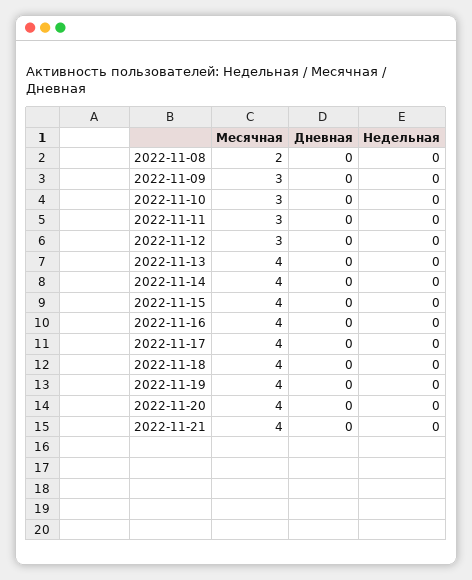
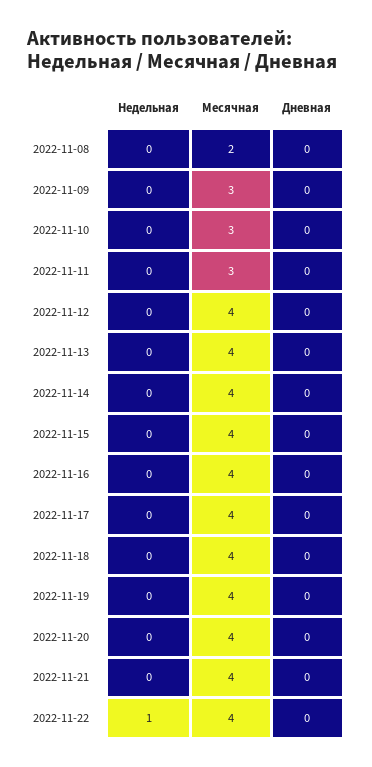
Месячная, 2022-11-12: 3 -> 4
Недельная, 2022-11-22: none -> 1
Месячная, 2022-11-22: none -> 4
Дневная, 2022-11-22: none -> 0

